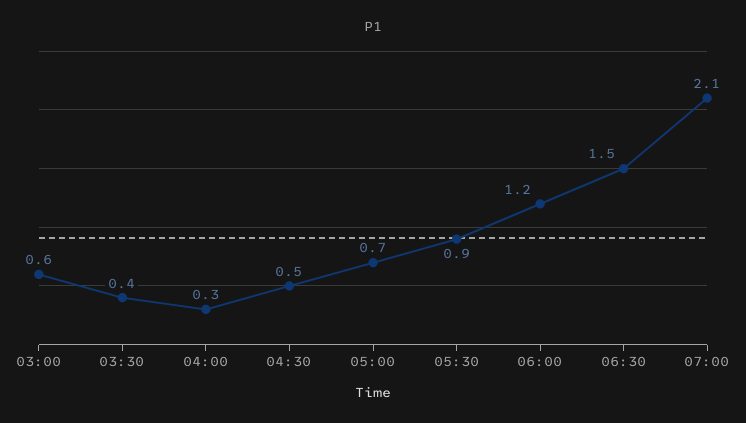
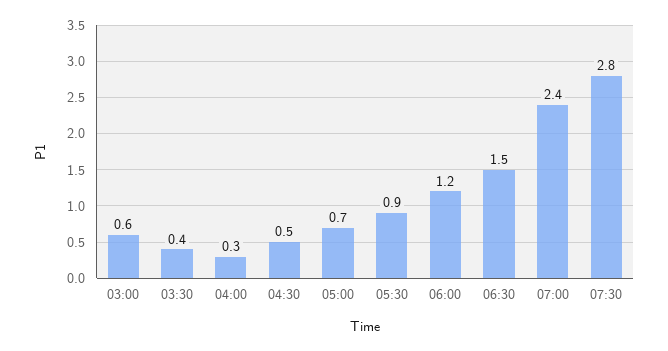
07:00: 2.1 -> 2.4
07:30: none -> 2.8

